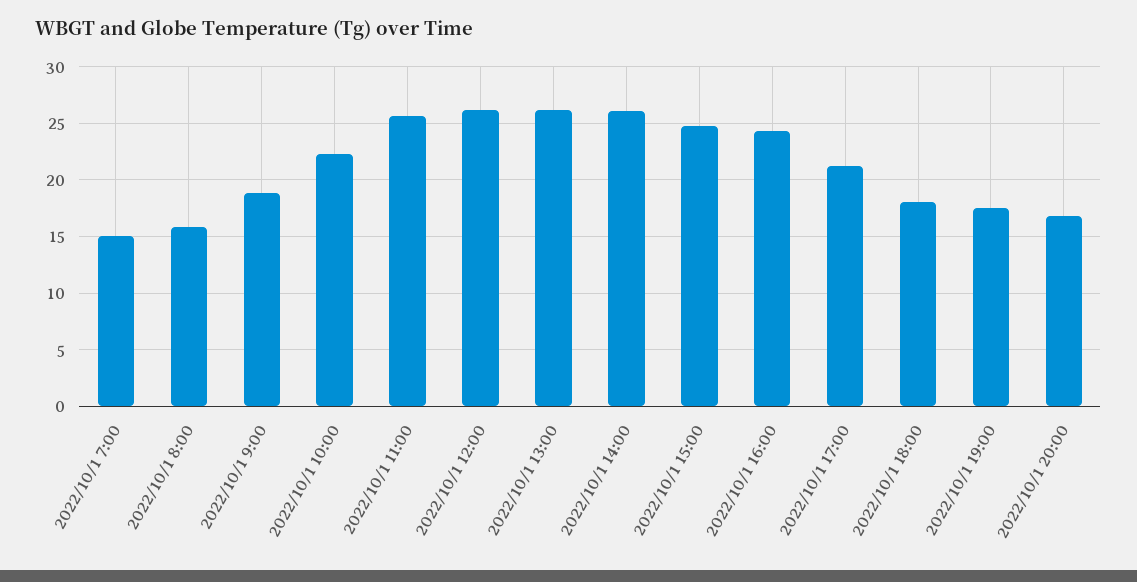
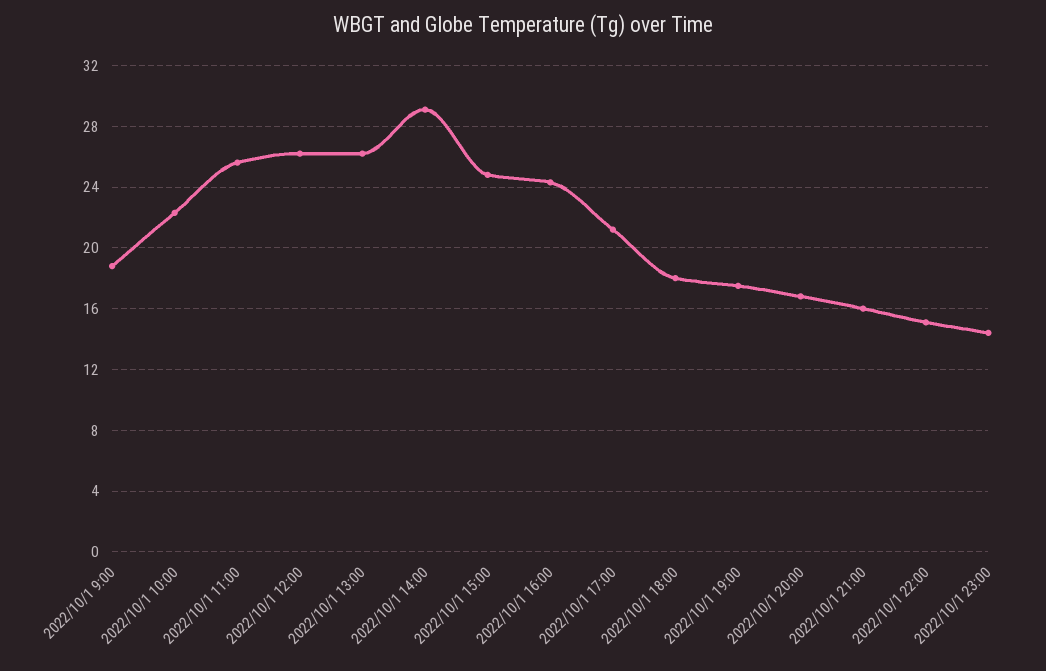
2022/10/1 7:00: 15 -> none
2022/10/1 8:00: 16 -> none
2022/10/1 14:00: 26 -> 29
2022/10/1 21:00: none -> 16
2022/10/1 22:00: none -> 15
2022/10/1 23:00: none -> 14.5

